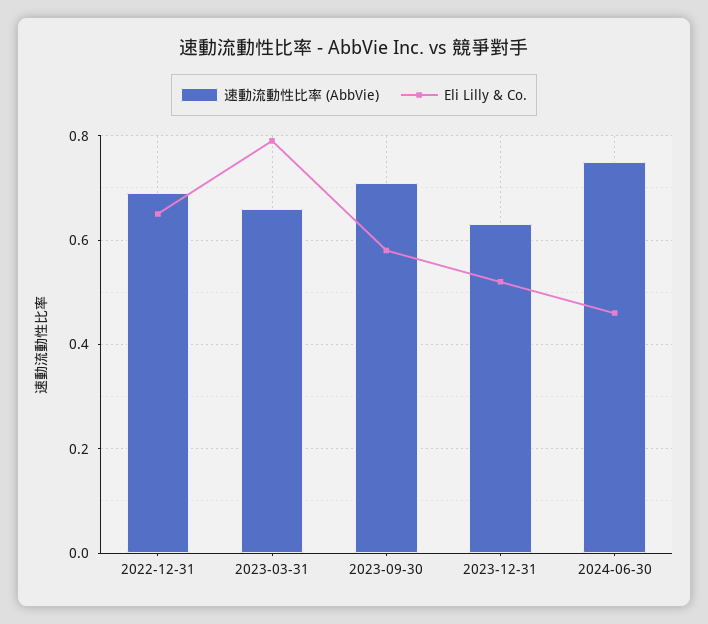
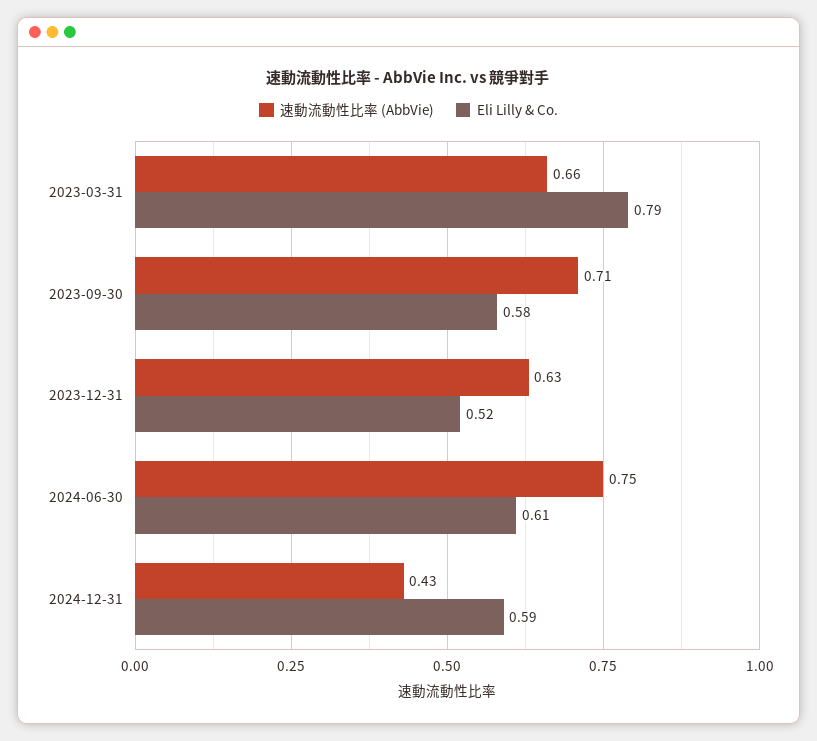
速動流動性比率 (AbbVie), 2022-12-31: 0.7 -> none
Eli Lilly & Co., 2022-12-31: 0.65 -> none
Eli Lilly & Co., 2024-06-30: 0.45 -> 0.61
速動流動性比率 (AbbVie), 2024-12-31: none -> 0.43
Eli Lilly & Co., 2024-12-31: none -> 0.59

